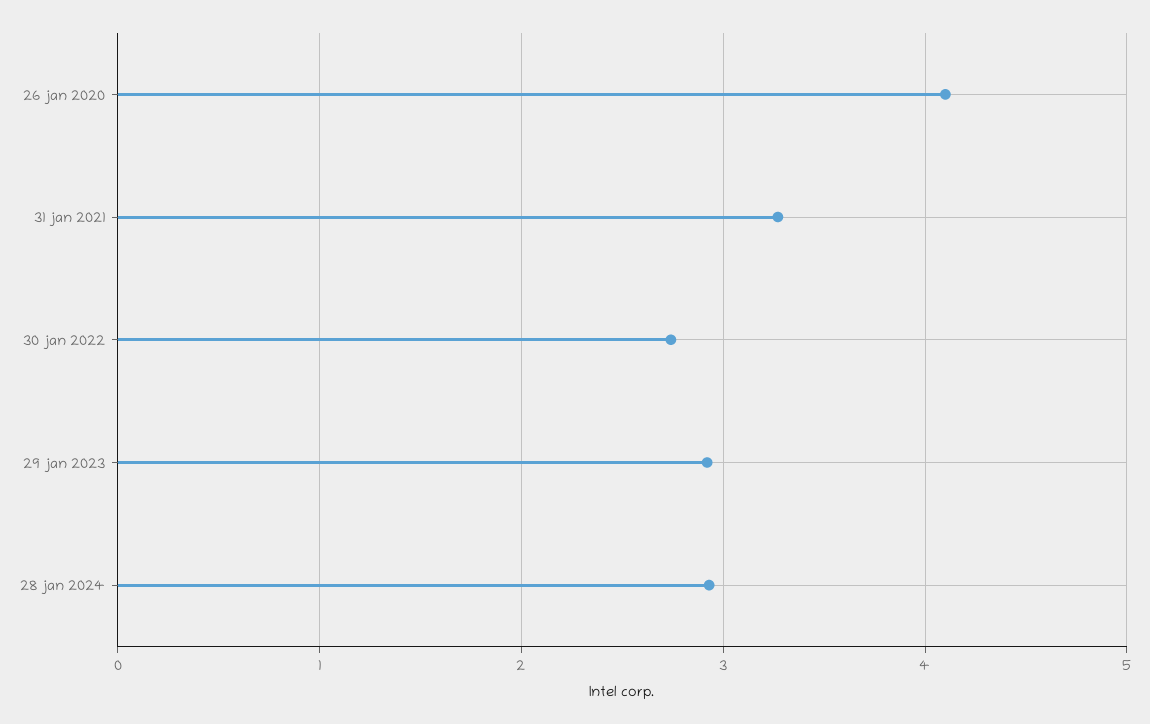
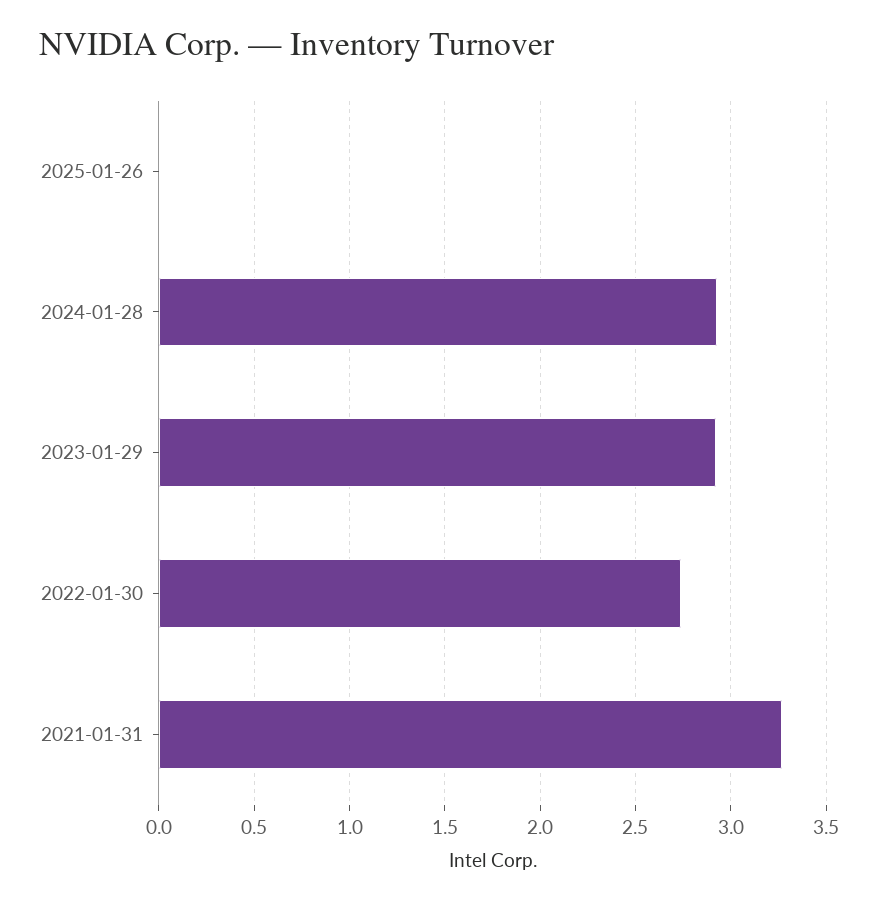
26 jan 2020: 4.1 -> none
2025-01-26: none -> 0

